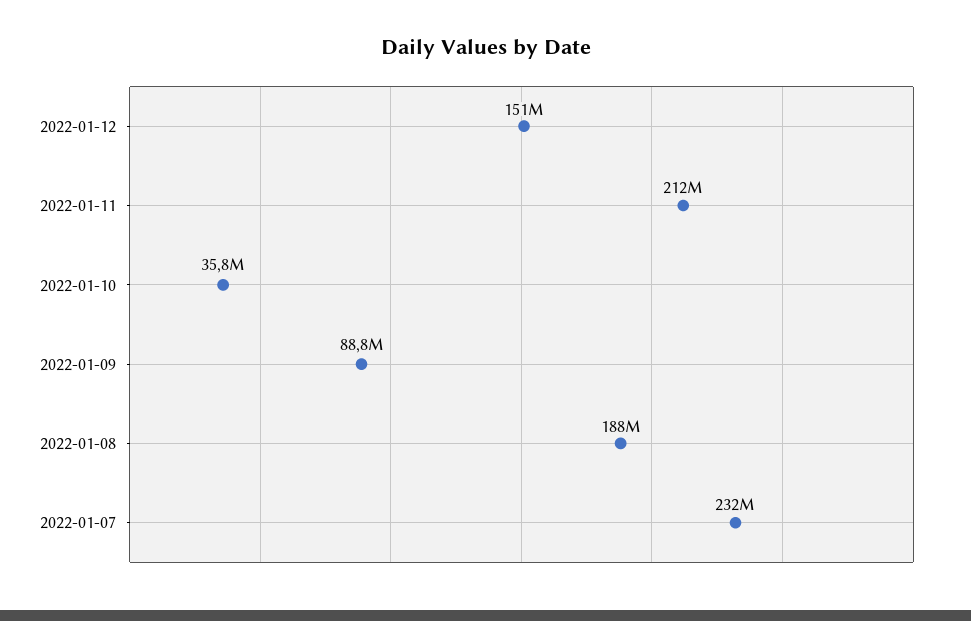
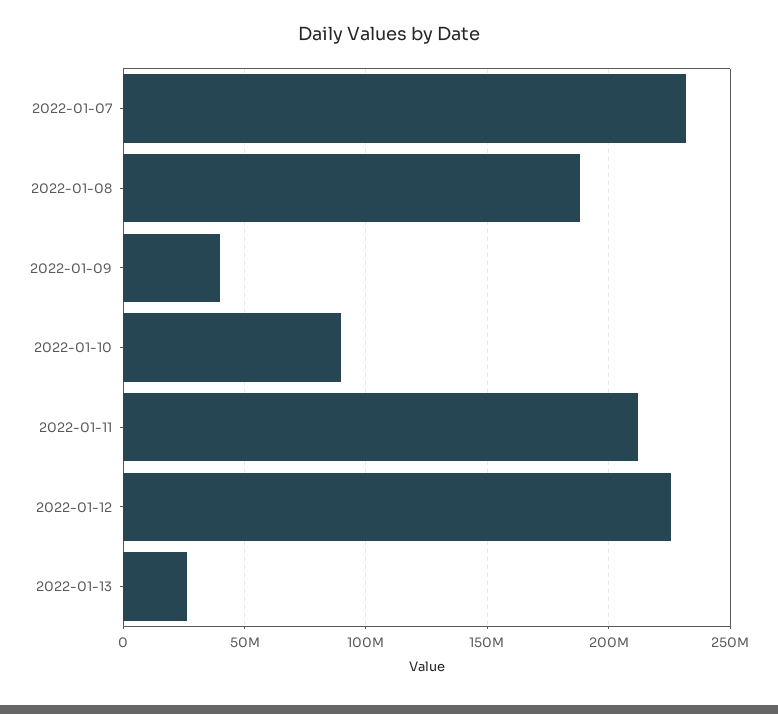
2022-01-12: 151000000 -> 225000000
2022-01-10: 35800000 -> 90000000
2022-01-09: 88800000 -> 40000000
2022-01-13: none -> 25000000

